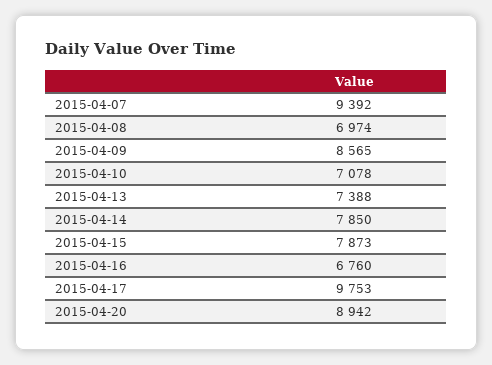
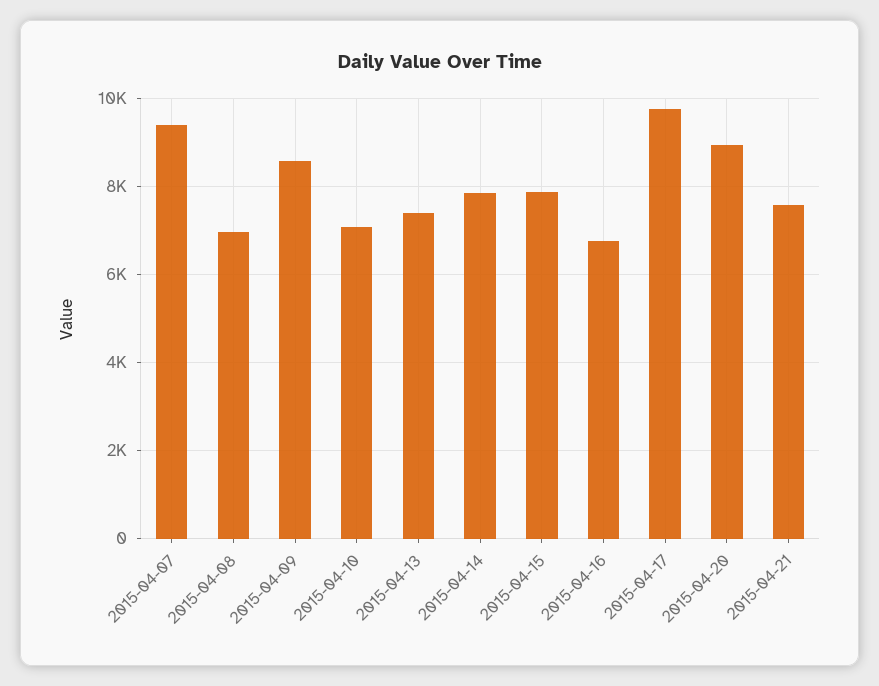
2015-04-21: none -> 7600

